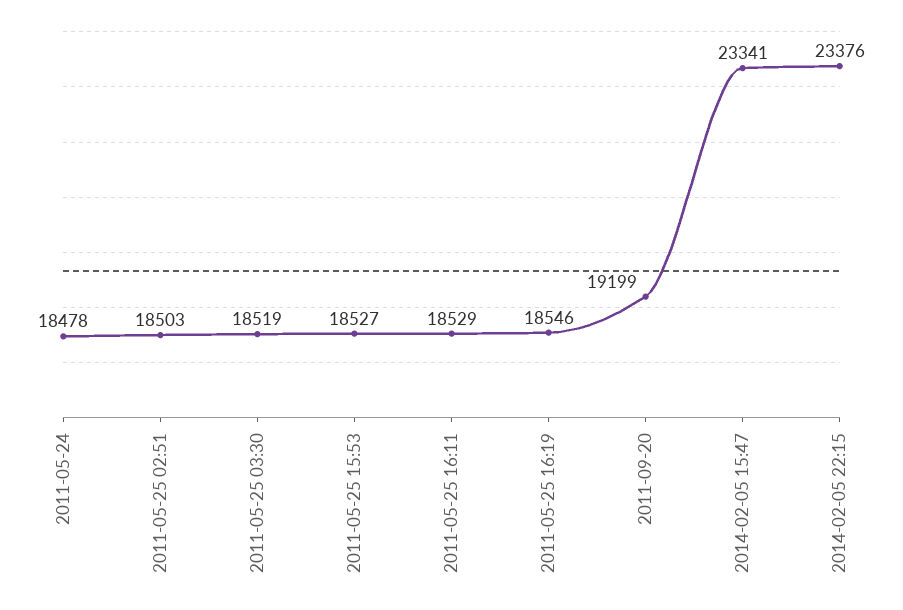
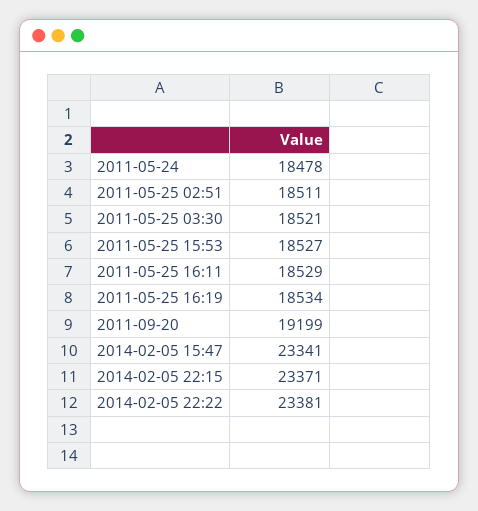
2011-05-25 02:51: 18503 -> 18511
2011-05-25 03:30: 18519 -> 18521
2011-05-25 16:19: 18546 -> 18534
2014-02-05 22:15: 23376 -> 23371
2014-02-05 22:22: none -> 23381

